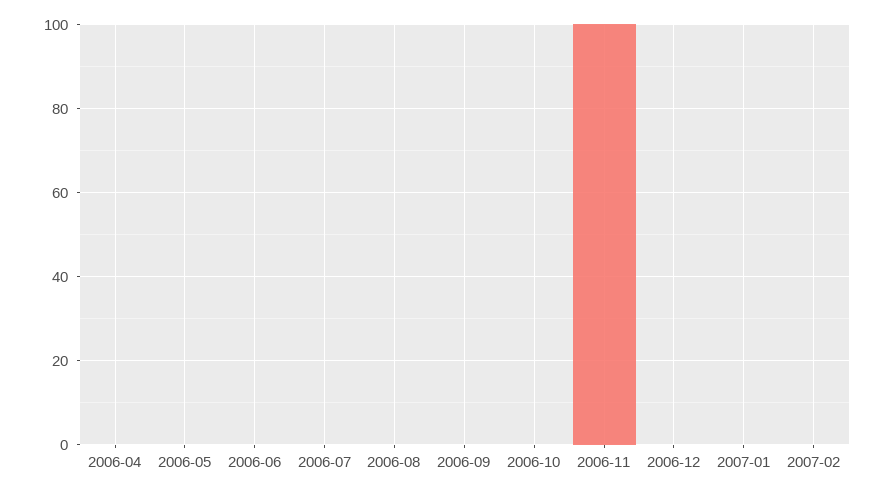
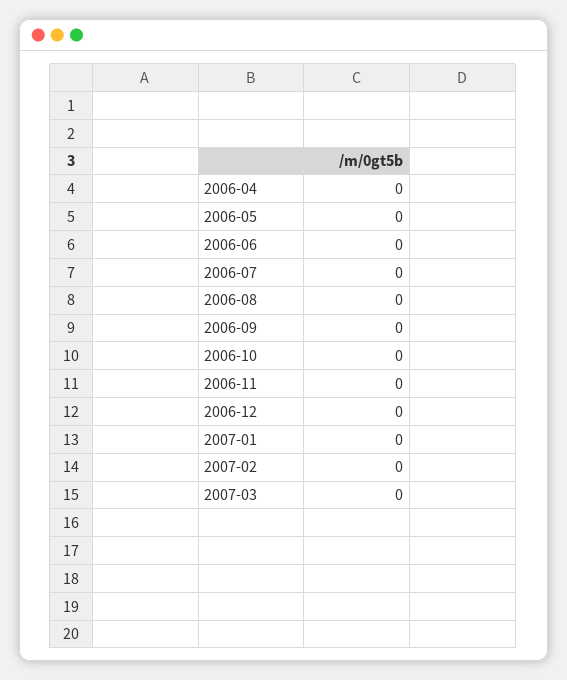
2006-11: 100 -> 0
2007-03: none -> 0

